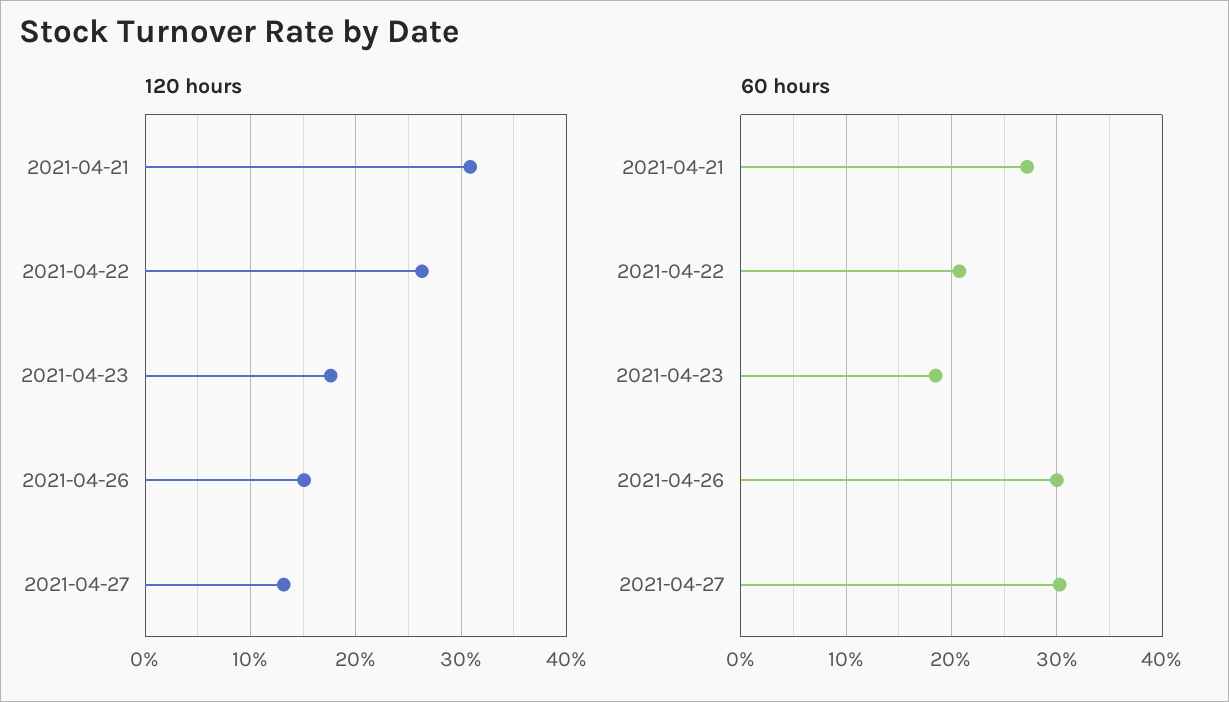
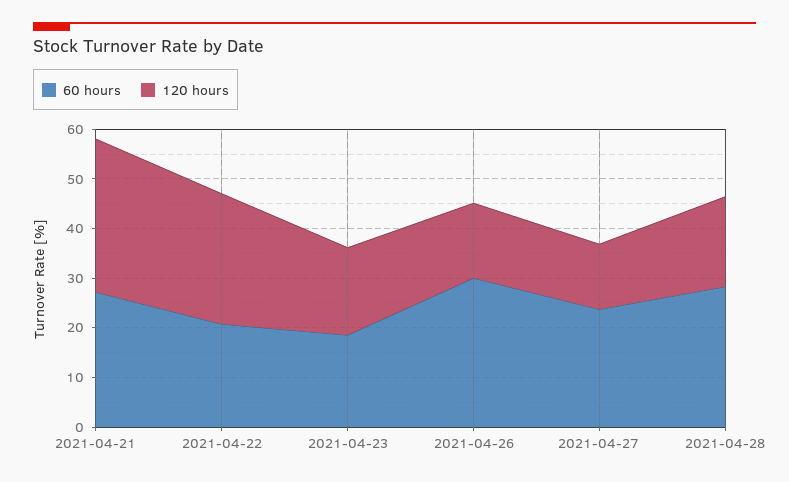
60 hours, 2021-04-27: 30 -> 24
60 hours, 2021-04-28: none -> 28
120 hours, 2021-04-28: none -> 18

